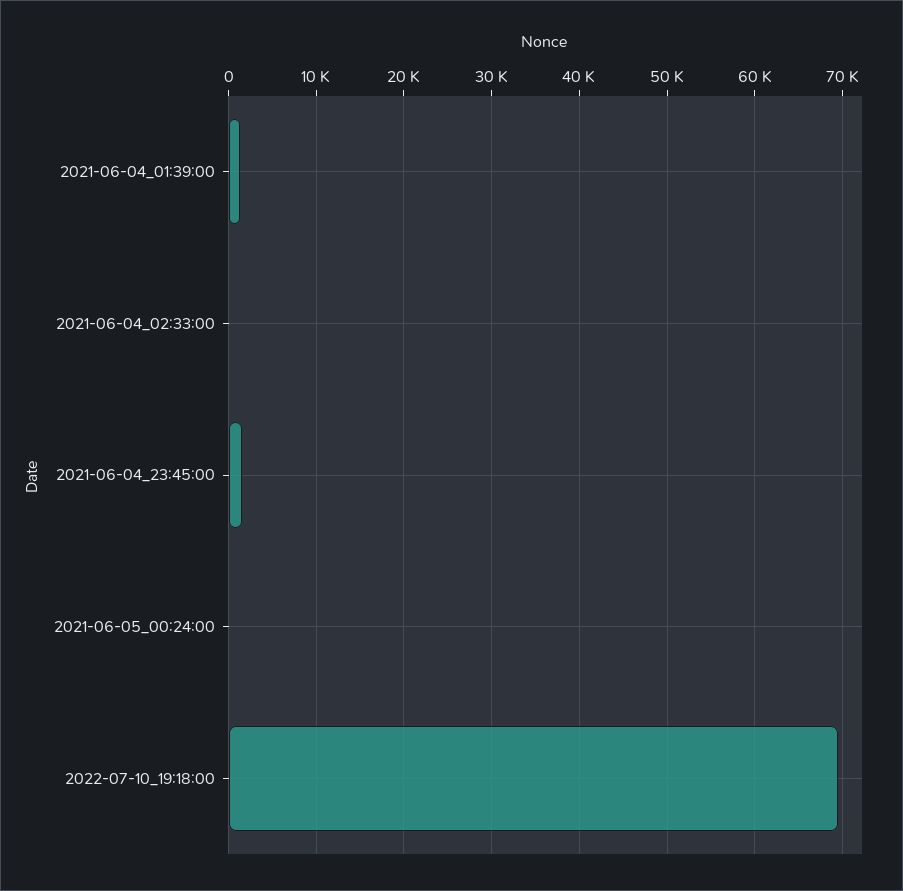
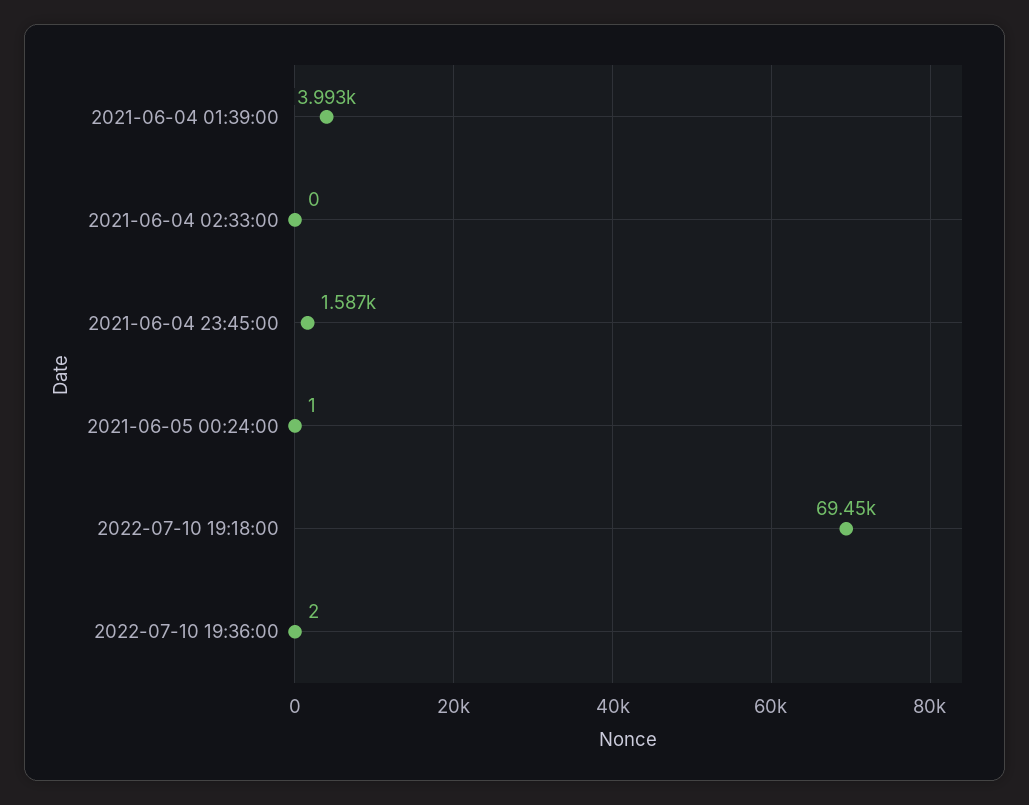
2021-06-04_01:39:00: 1000 -> 3993
2022-07-10 19:36:00: none -> 2

